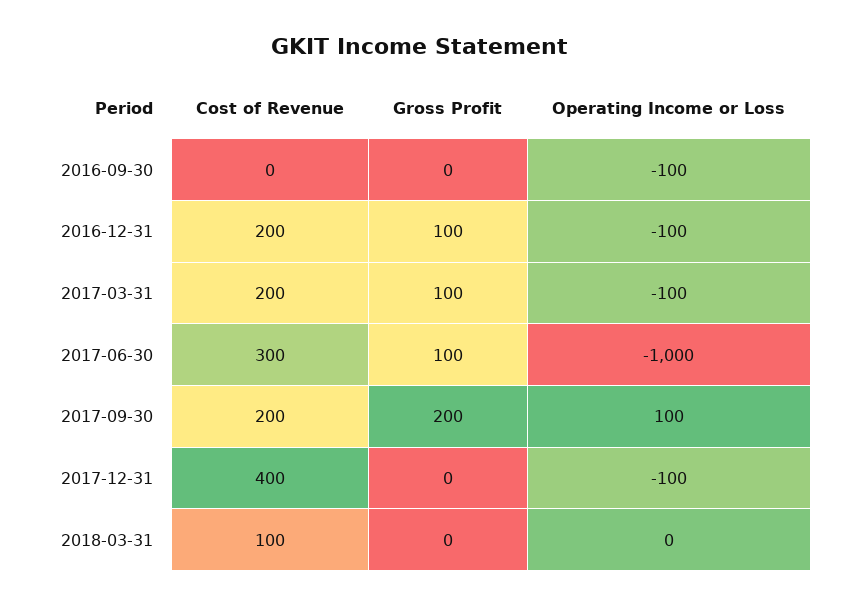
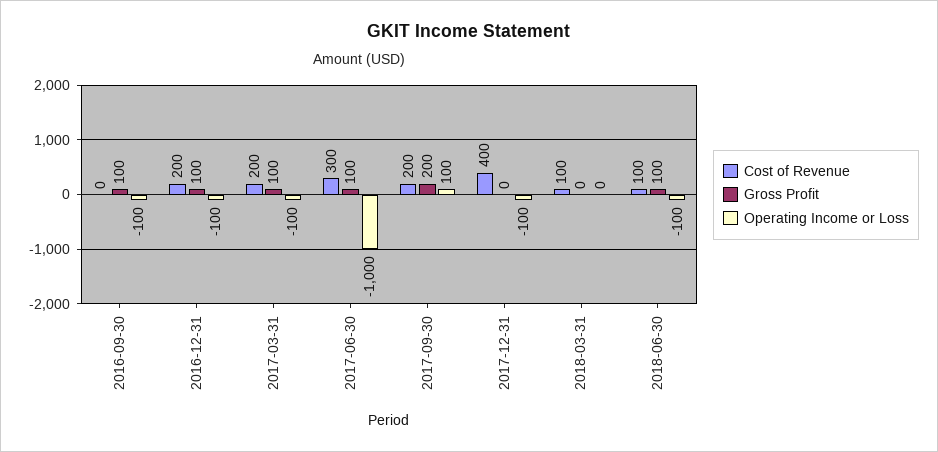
Gross Profit, 2016-09-30: 0 -> 100
Cost of Revenue, 2018-06-30: none -> 100
Gross Profit, 2018-06-30: none -> 100
Operating Income or Loss, 2018-06-30: none -> -100

